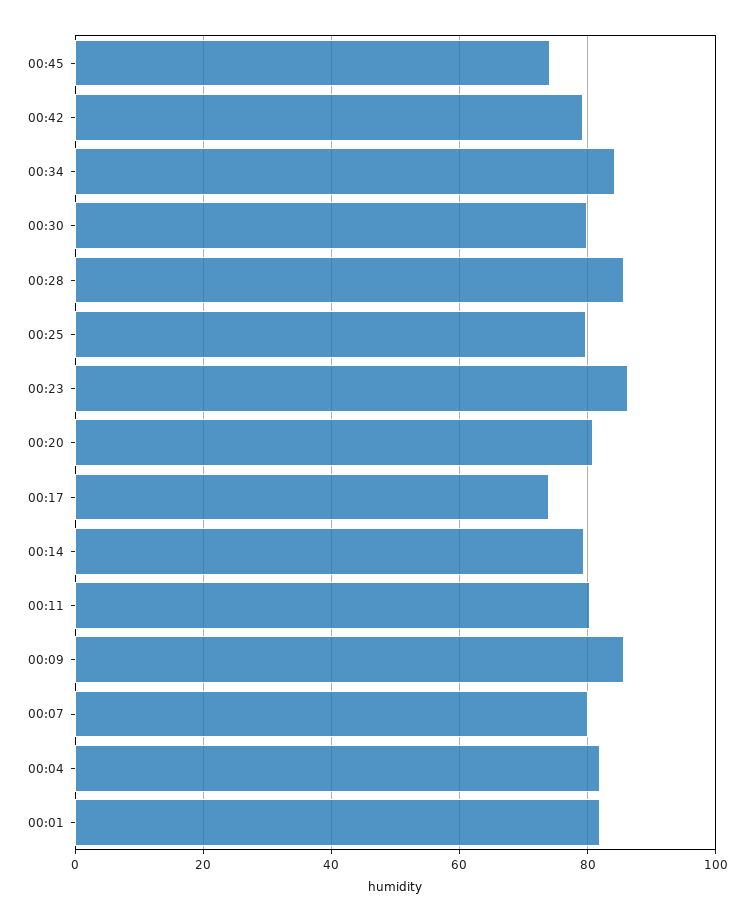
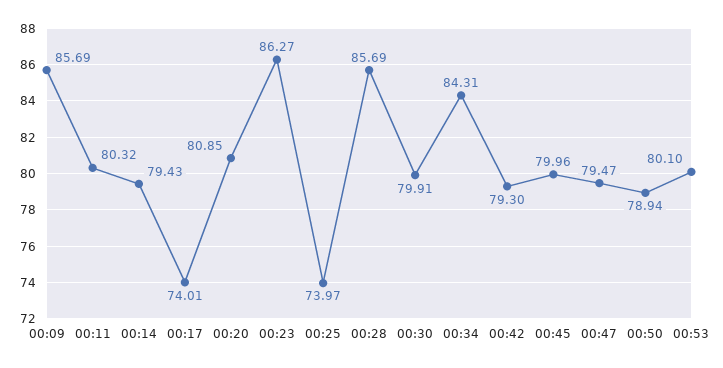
00:45: 74 -> 79.96
00:25: 80 -> 73.97
00:07: 80 -> none
00:04: 82 -> none
00:01: 82 -> none
00:47: none -> 79.47
00:50: none -> 78.94
00:53: none -> 80.1

